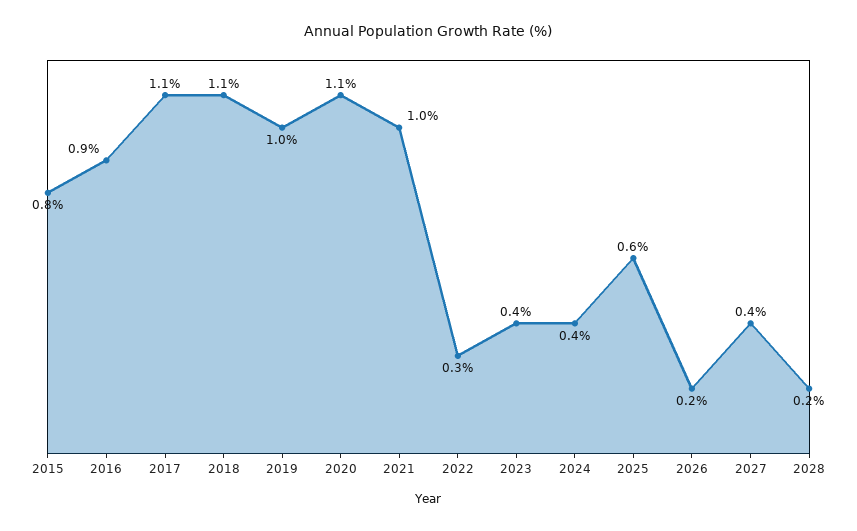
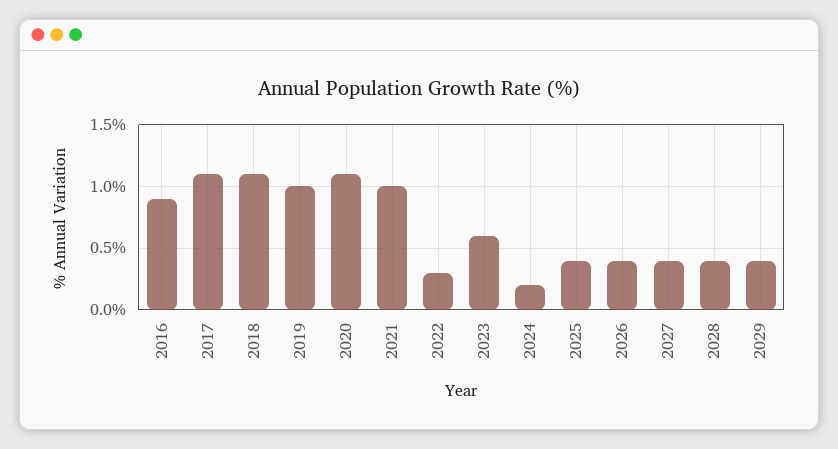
2015: 0.8 -> none
2023: 0.4 -> 0.6
2024: 0.4 -> 0.2
2025: 0.6 -> 0.4
2026: 0.2 -> 0.4
2028: 0.2 -> 0.4
2029: none -> 0.4

